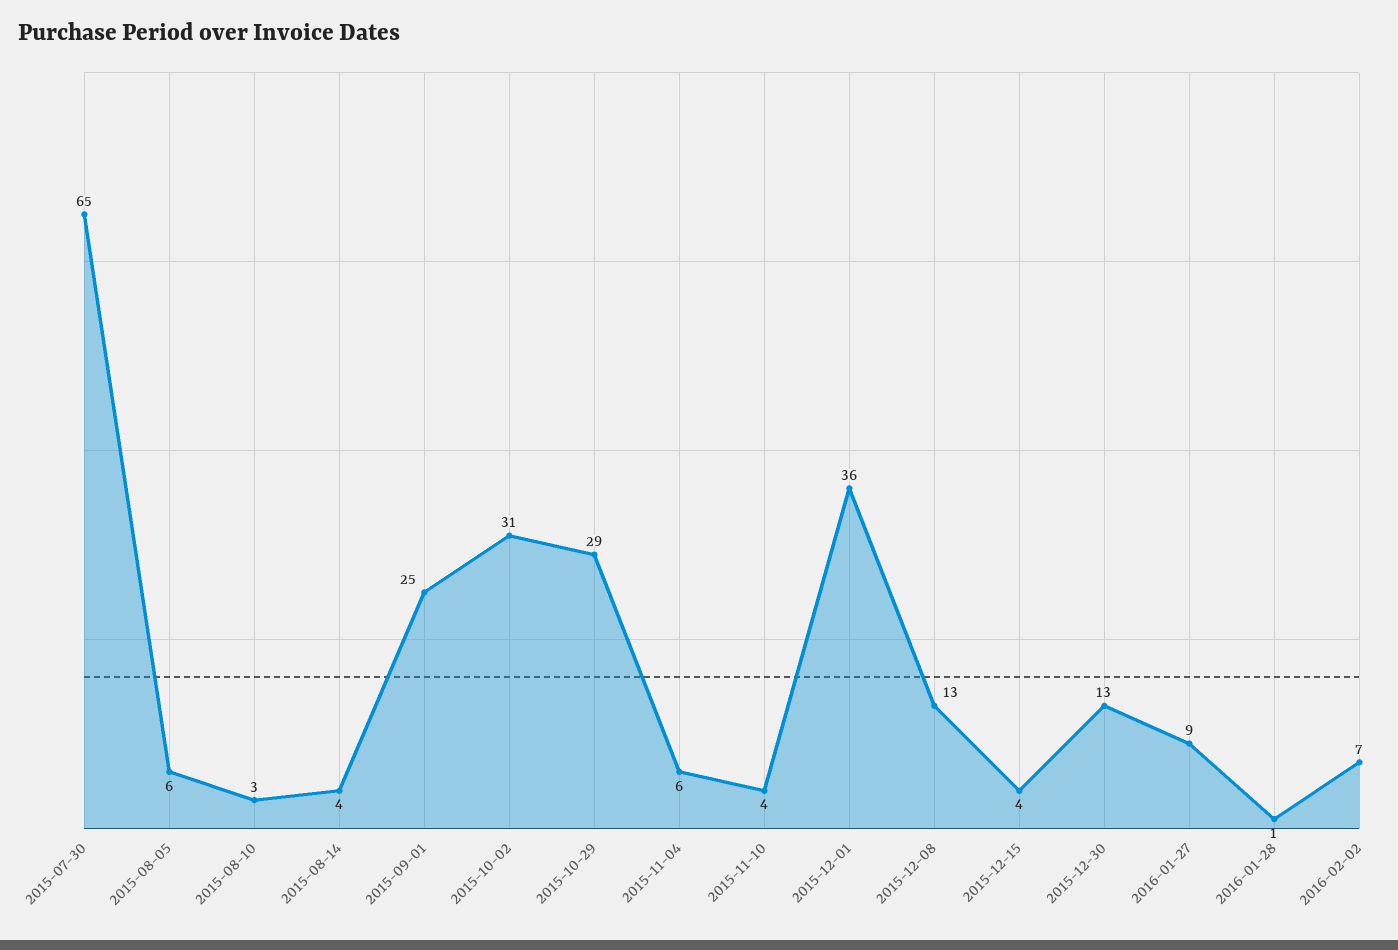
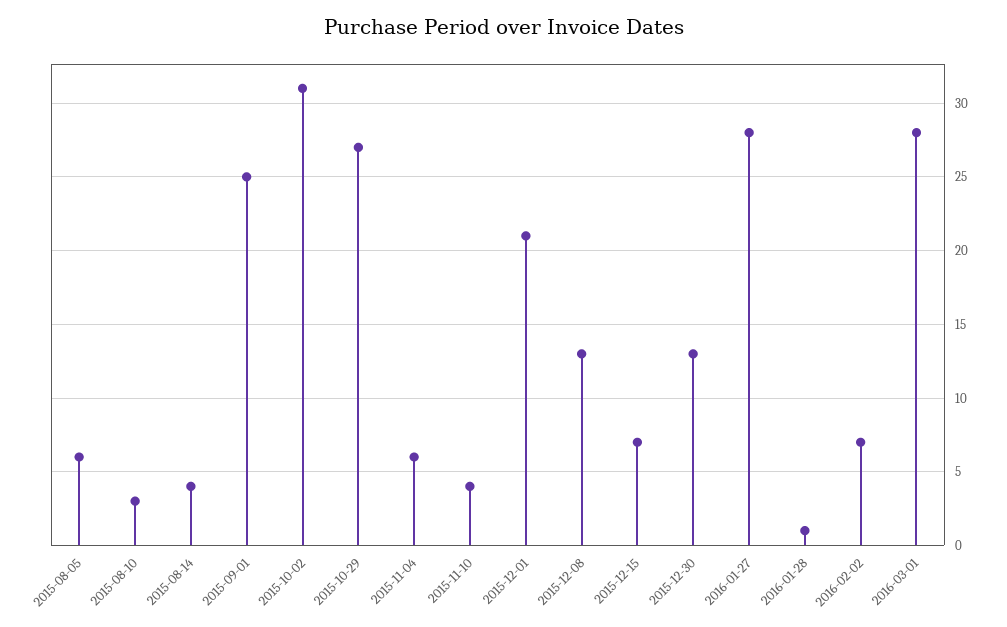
2015-07-30: 65 -> none
2015-10-29: 29 -> 27
2015-12-01: 36 -> 21
2015-12-15: 4 -> 7
2016-01-27: 9 -> 28
2016-03-01: none -> 28

